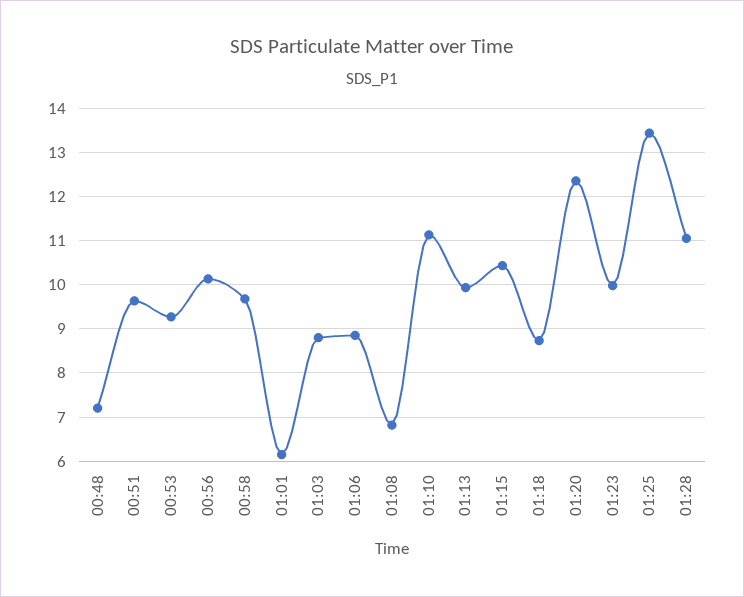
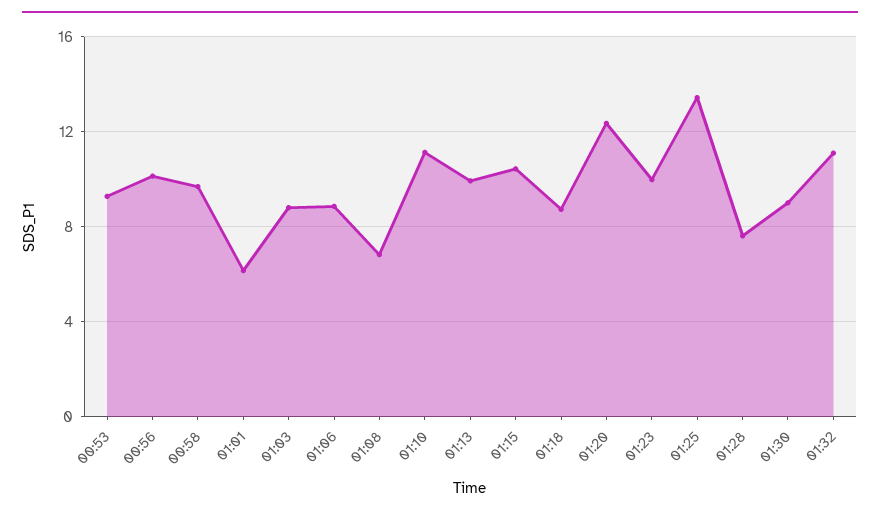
00:48: 7.2 -> none
00:51: 9.6 -> none
01:28: 11 -> 7.5
01:30: none -> 9
01:32: none -> 11

